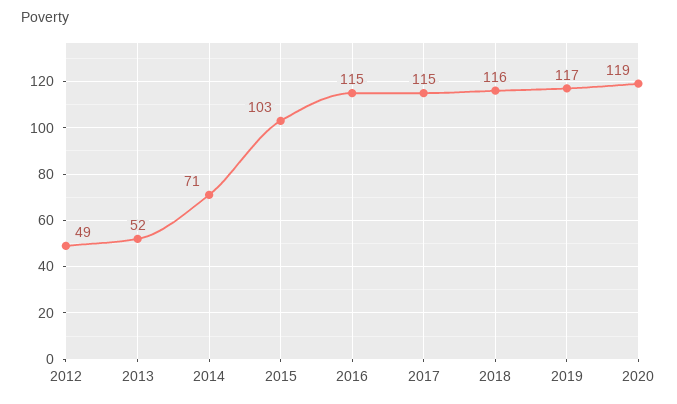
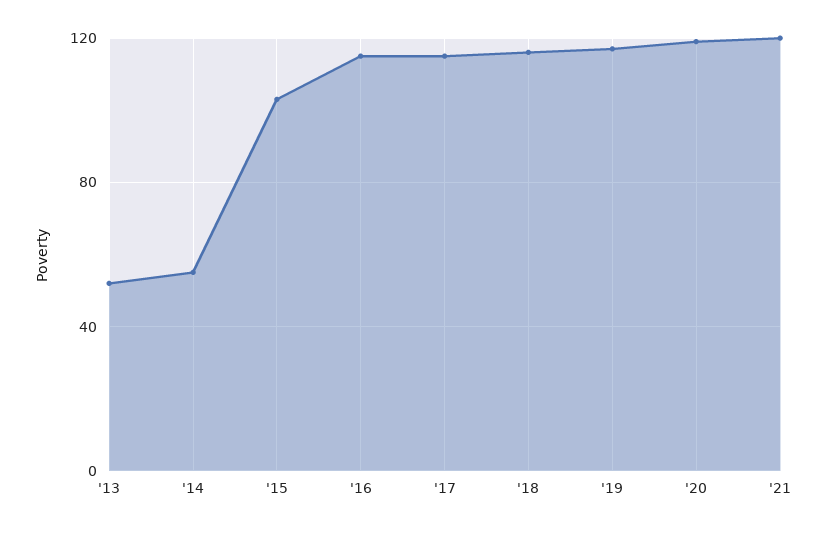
2012: 49 -> none
2014: 71 -> 55
'21: none -> 120

